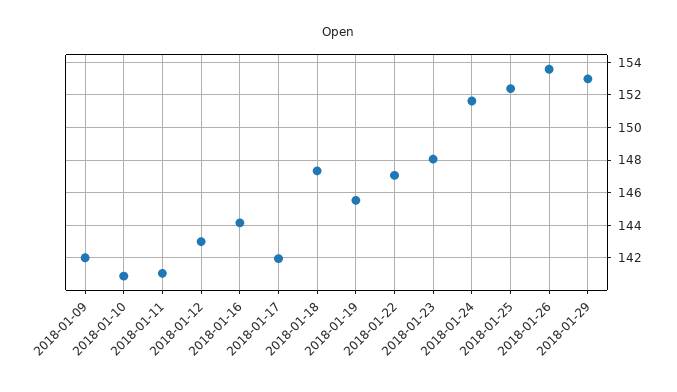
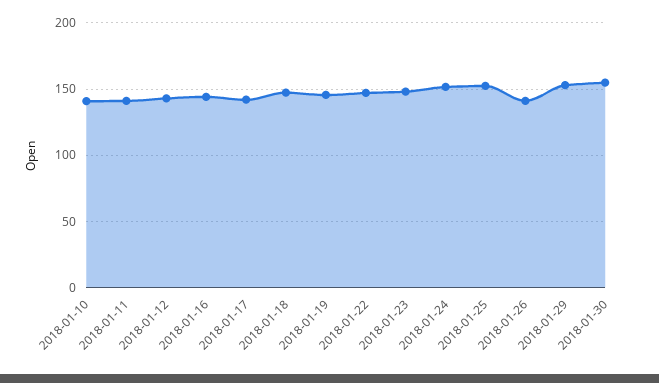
2018-01-09: 142 -> none
2018-01-26: 153.5 -> 140
2018-01-30: none -> 155

